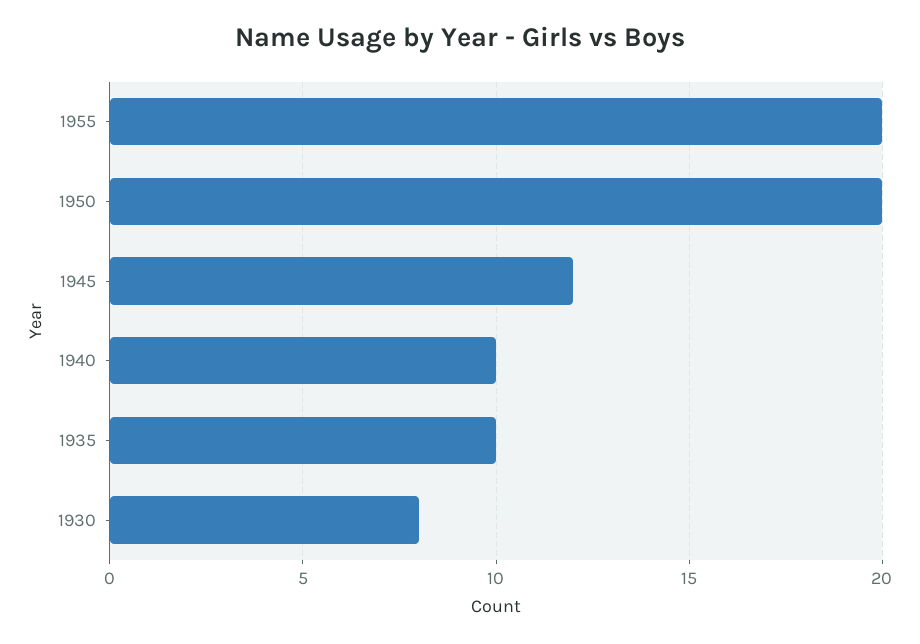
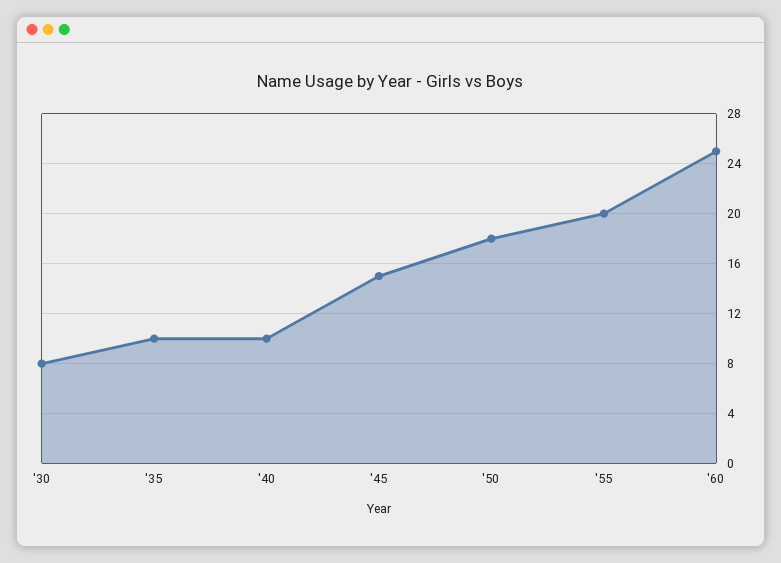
1950: 20 -> 18
1945: 12 -> 15
'60: none -> 25

